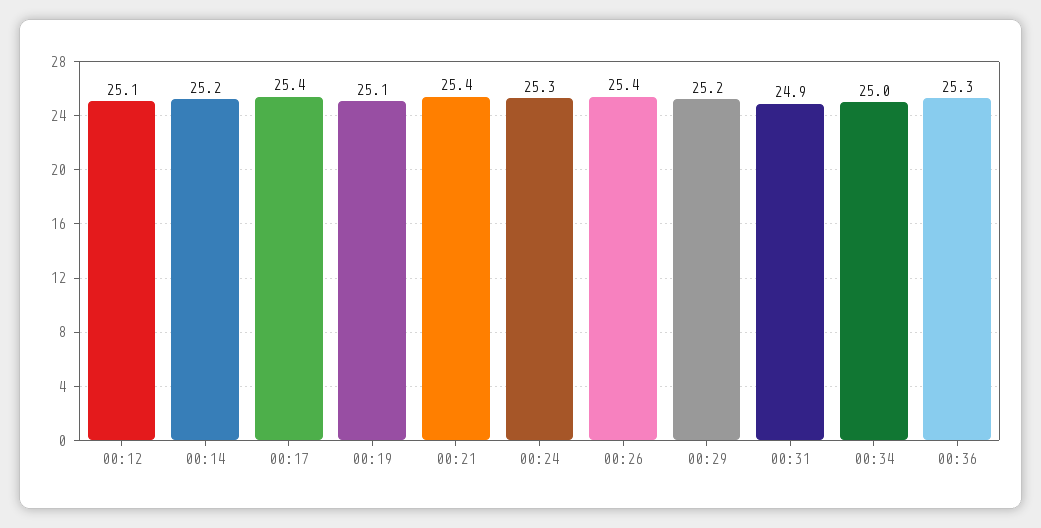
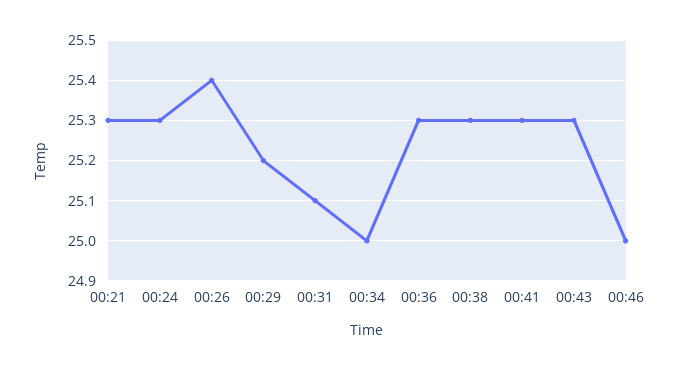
00:12: 25.1 -> none
00:14: 25.2 -> none
00:17: 25.4 -> none
00:19: 25.1 -> none
00:21: 25.4 -> 25.3
00:31: 24.9 -> 25.1
00:38: none -> 25.3
00:41: none -> 25.3
00:43: none -> 25.3
00:46: none -> 25

